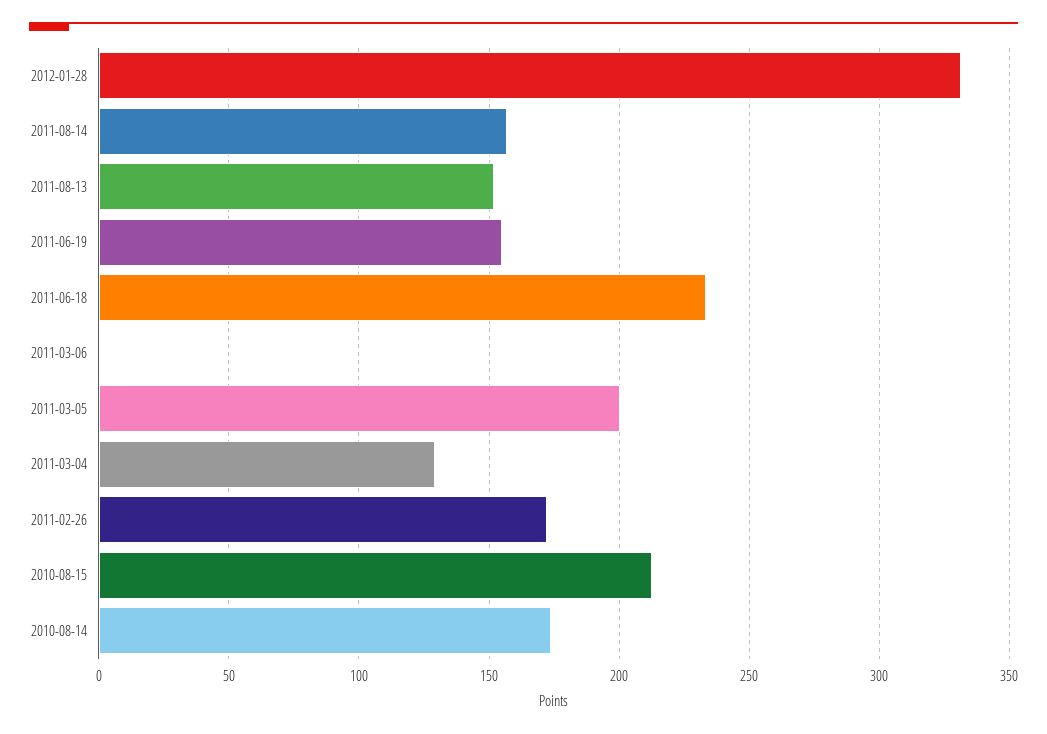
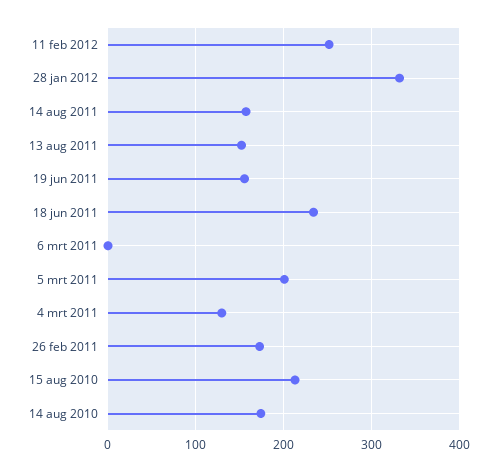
11 feb 2012: none -> 250

